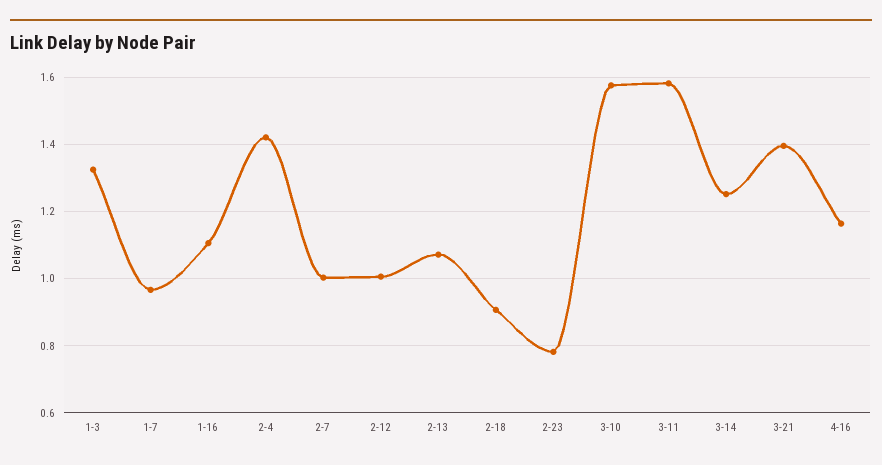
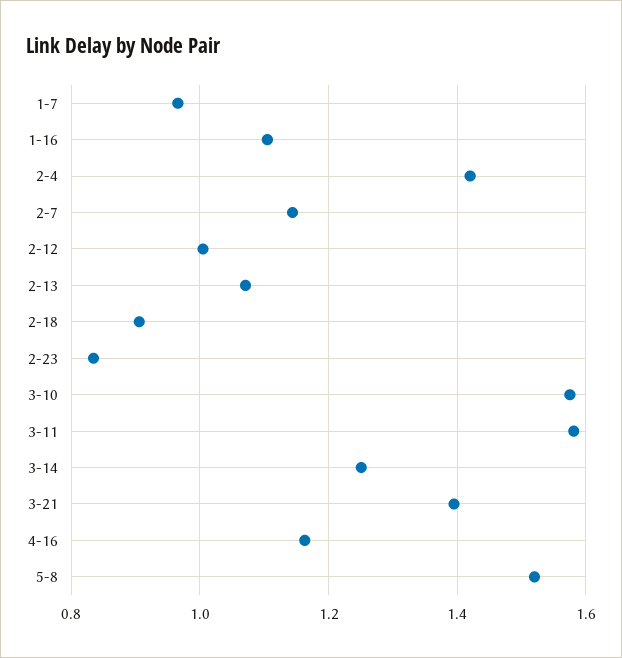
1-3: 1.32 -> none
2-7: 1 -> 1.14
2-23: 0.78 -> 0.84
5-8: none -> 1.52

